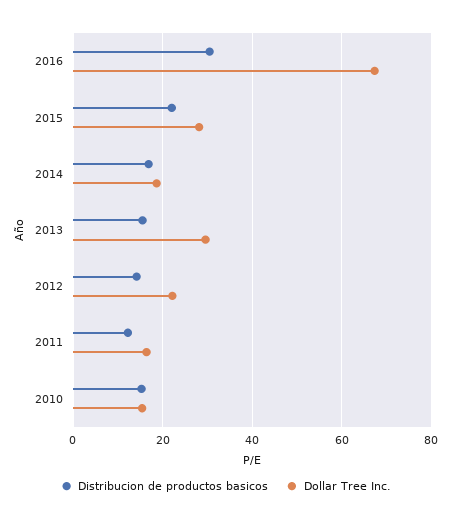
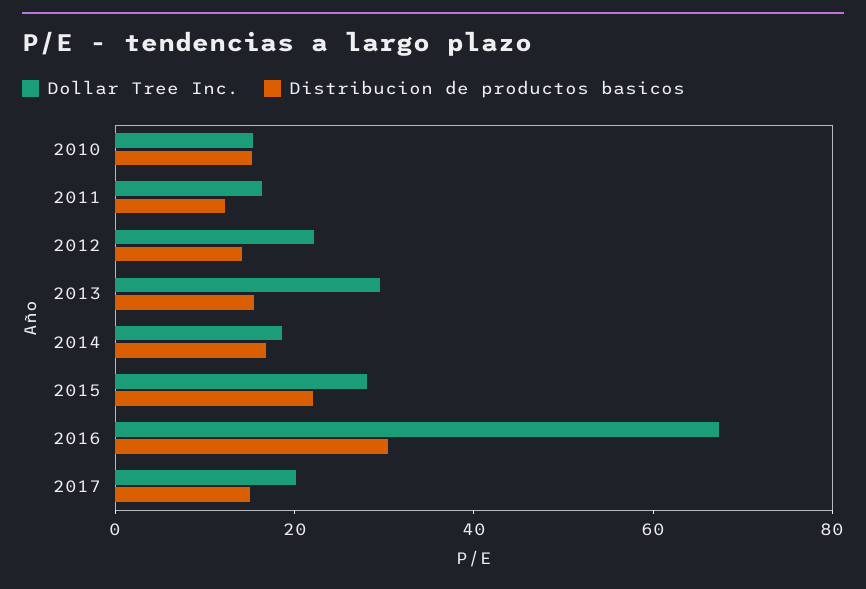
Dollar Tree Inc., 2017: none -> 20
Distribucion de productos basicos, 2017: none -> 15

